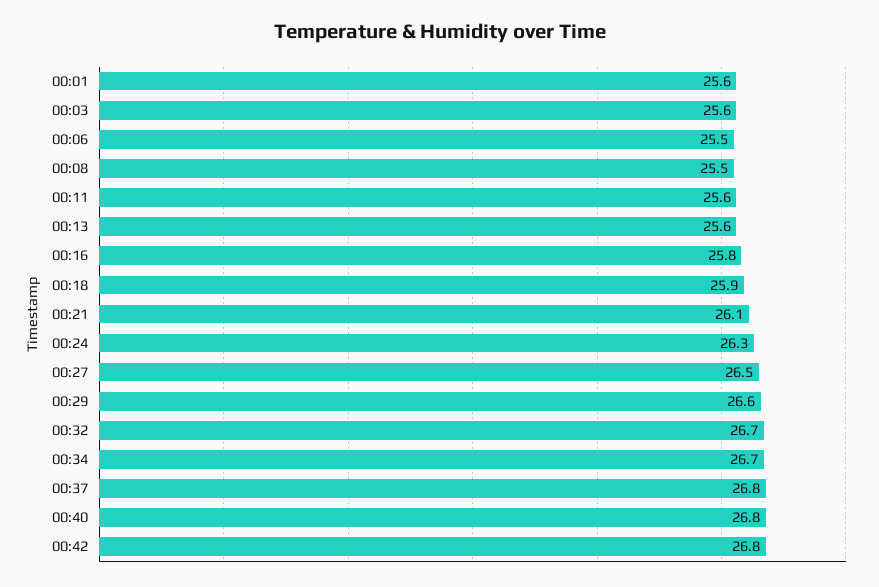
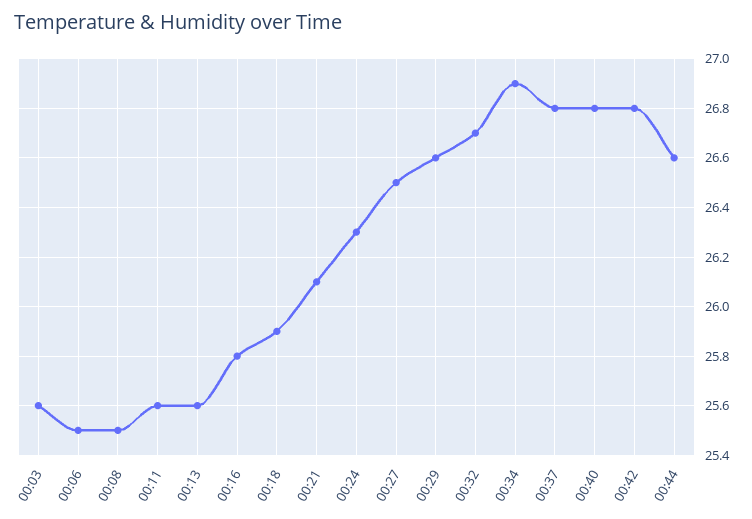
00:01: 25.6 -> none
00:34: 26.7 -> 26.9
00:44: none -> 26.6

